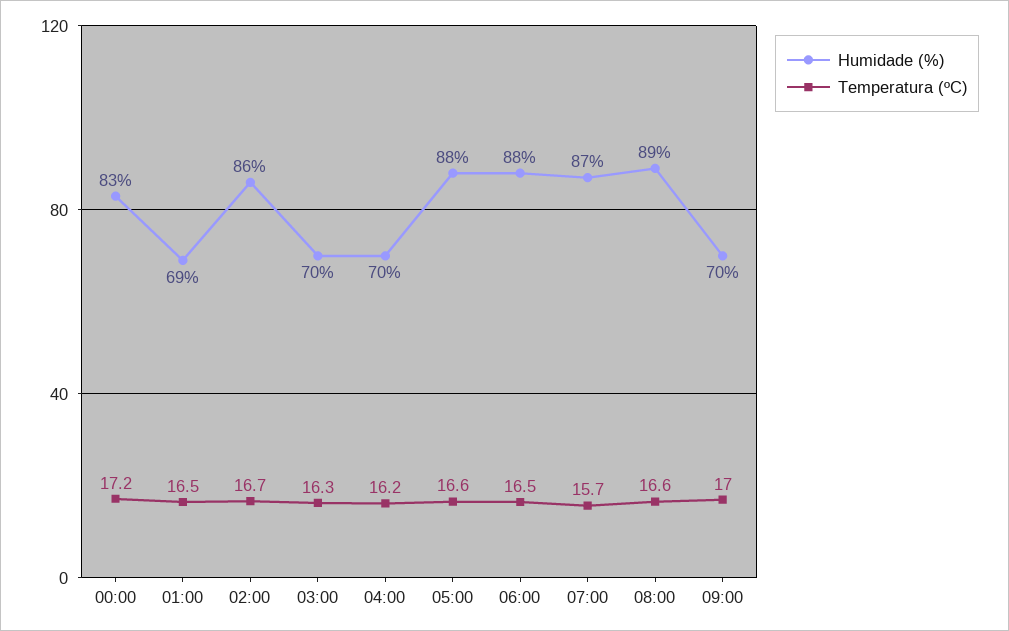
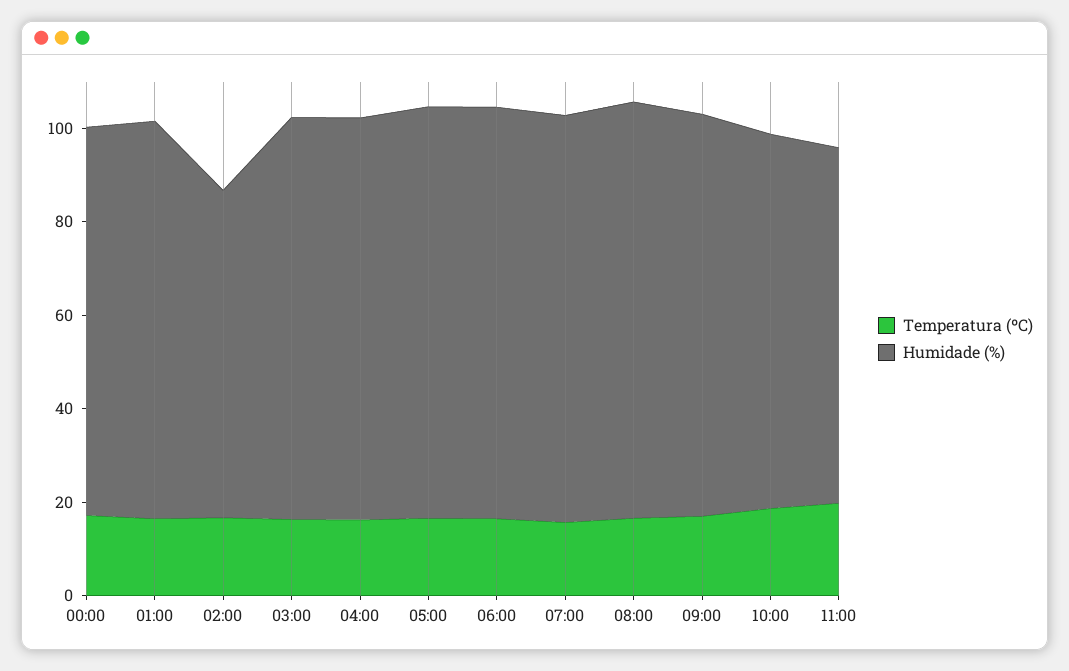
Humidade (%), 01:00: 69 -> 85
Humidade (%), 02:00: 86 -> 70
Humidade (%), 03:00: 70 -> 85
Humidade (%), 04:00: 70 -> 85
Humidade (%), 09:00: 70 -> 85
Temperatura (ºC), 10:00: none -> 20
Humidade (%), 10:00: none -> 80
Temperatura (ºC), 11:00: none -> 20
Humidade (%), 11:00: none -> 75

